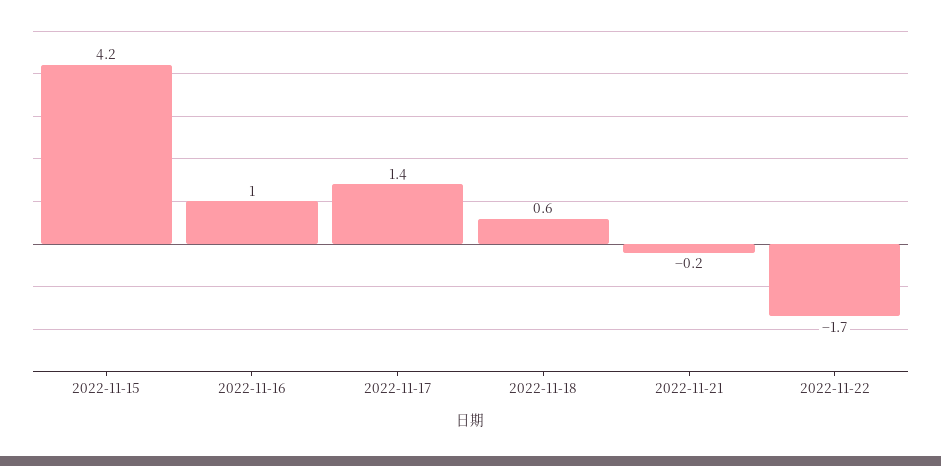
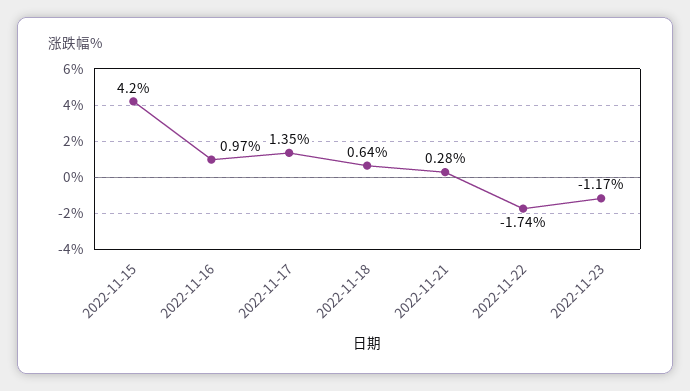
2022-11-21: -0.2 -> 0.28
2022-11-23: none -> -1.17

